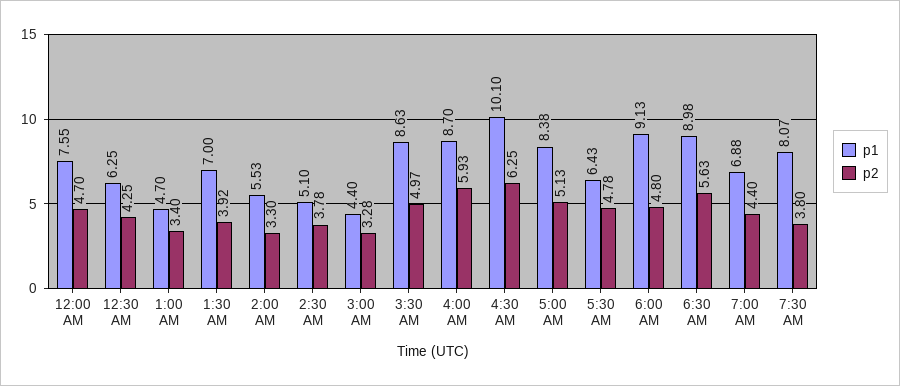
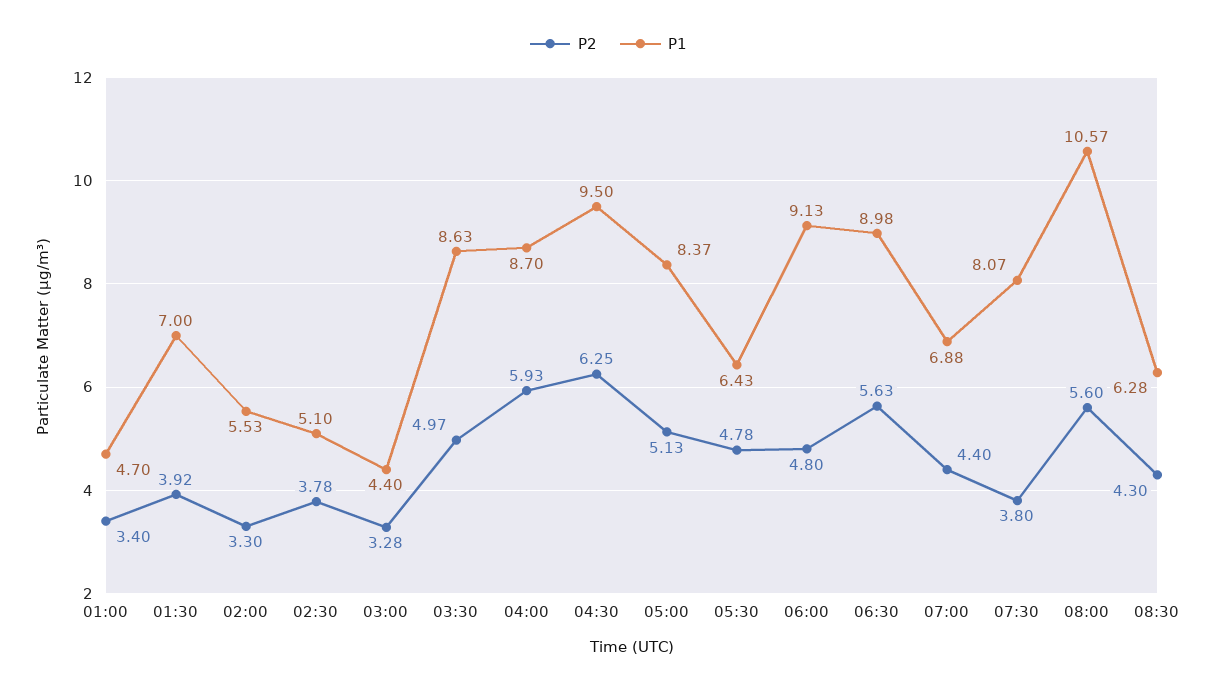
p1, 12:00 AM: 7.55 -> none
p2, 12:00 AM: 4.7 -> none
p1, 12:30 AM: 6.25 -> none
p2, 12:30 AM: 4.25 -> none
p1, 4:30 AM: 10.1 -> 9.5
p1, 5:00 AM: 8.38 -> 8.37
p2, 08:00: none -> 5.6
p1, 08:00: none -> 10.57
p2, 08:30: none -> 4.3
p1, 08:30: none -> 6.28

